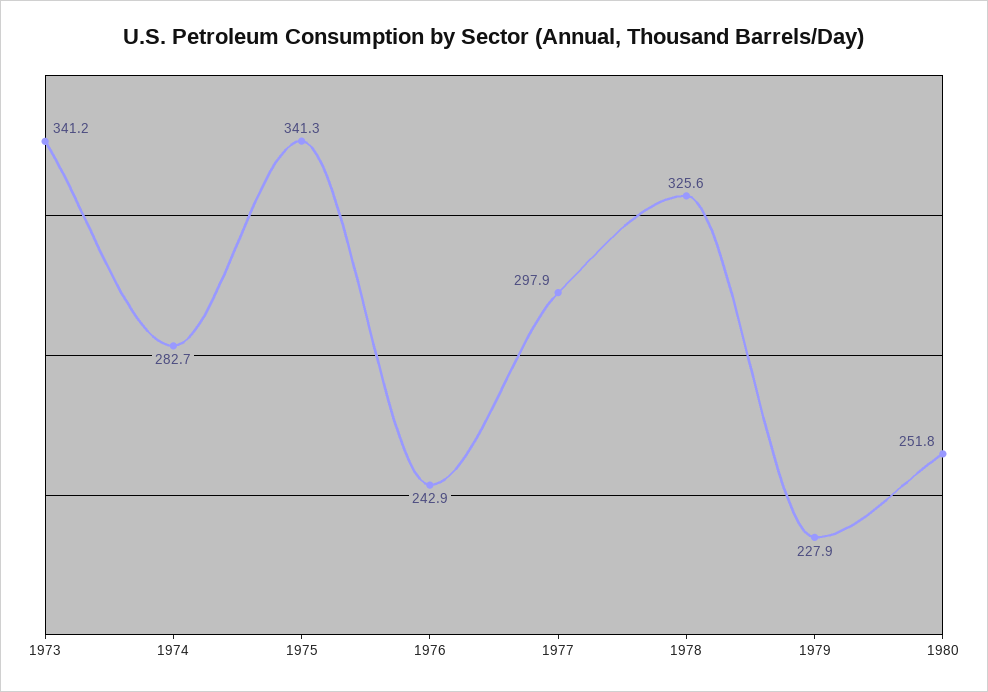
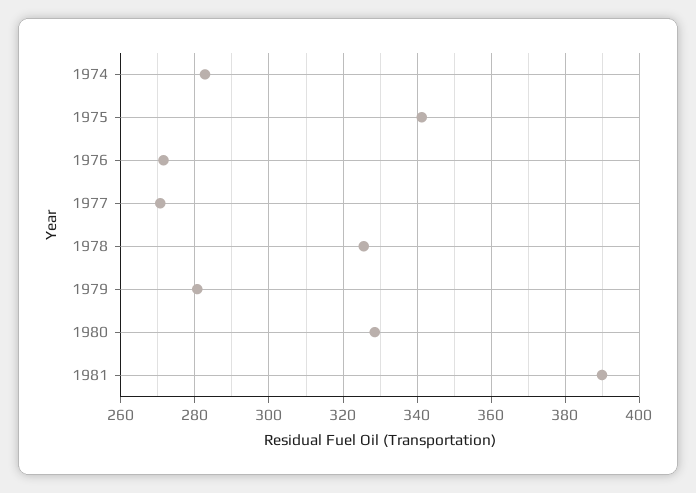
1973: 341.2 -> none
1976: 242.9 -> 272
1977: 297.9 -> 270
1979: 227.9 -> 280
1980: 251.8 -> 328
1981: none -> 390

